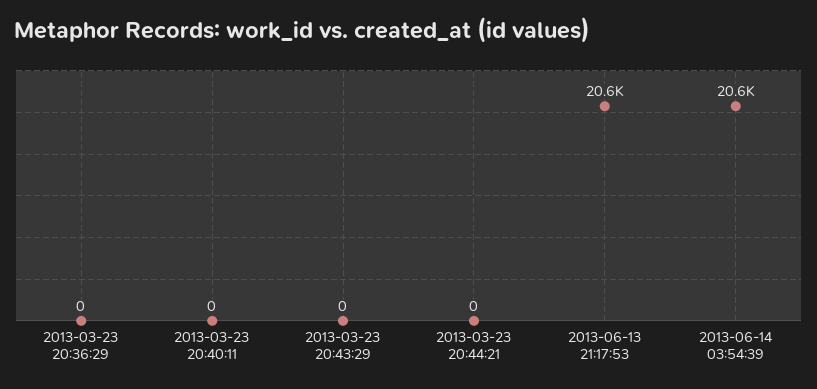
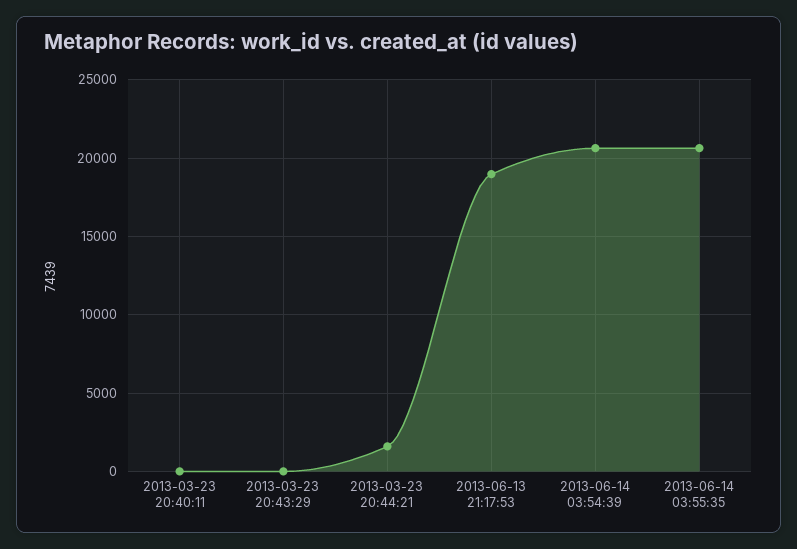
2013-03-23 20:36:29: 0 -> none
2013-03-23 20:44:21: 0 -> 1500
2013-06-13 21:17:53: 20600 -> 19000
2013-06-14 03:55:35: none -> 20500

